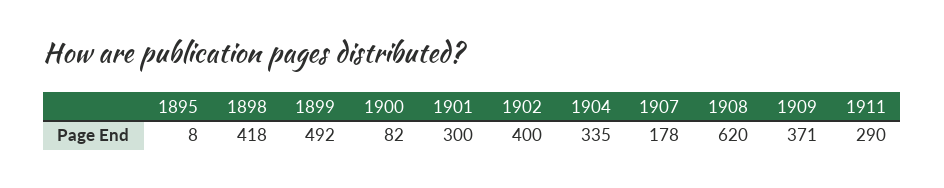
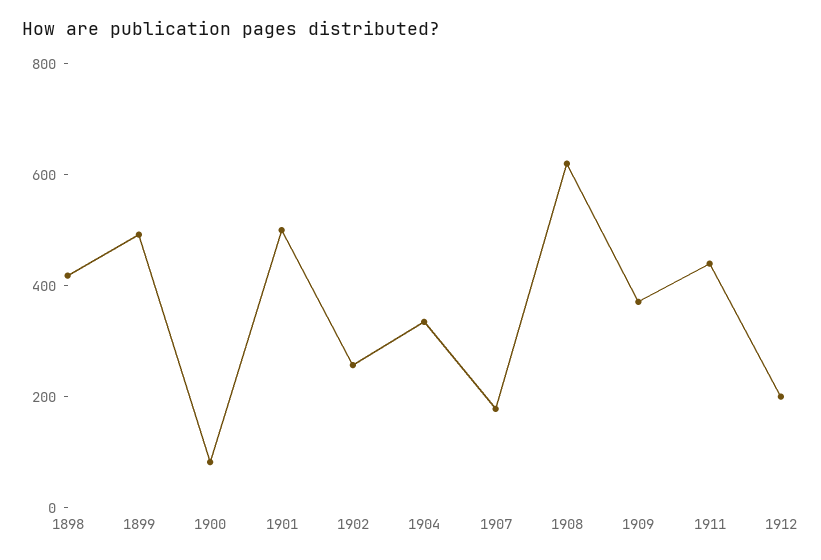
1895: 8 -> none
1901: 300 -> 500
1902: 400 -> 250
1911: 290 -> 450
1912: none -> 200

